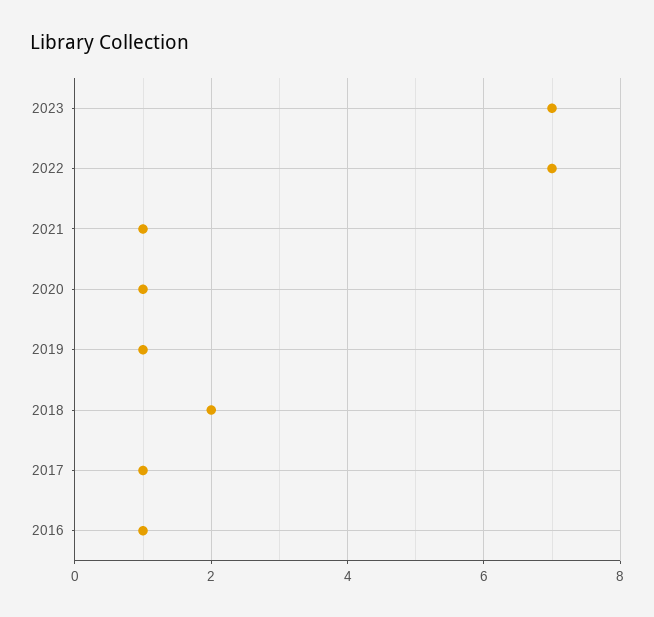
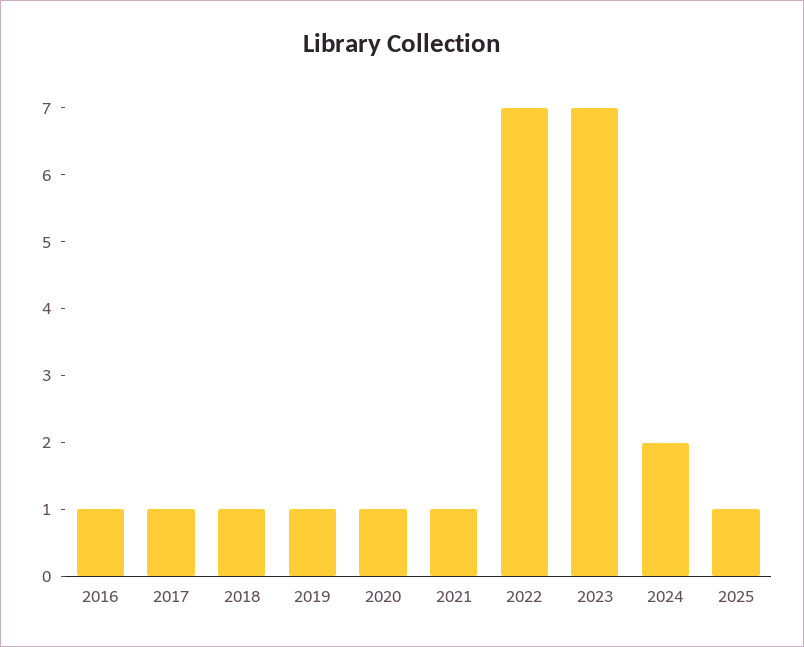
2018: 2 -> 1
2024: none -> 2
2025: none -> 1

